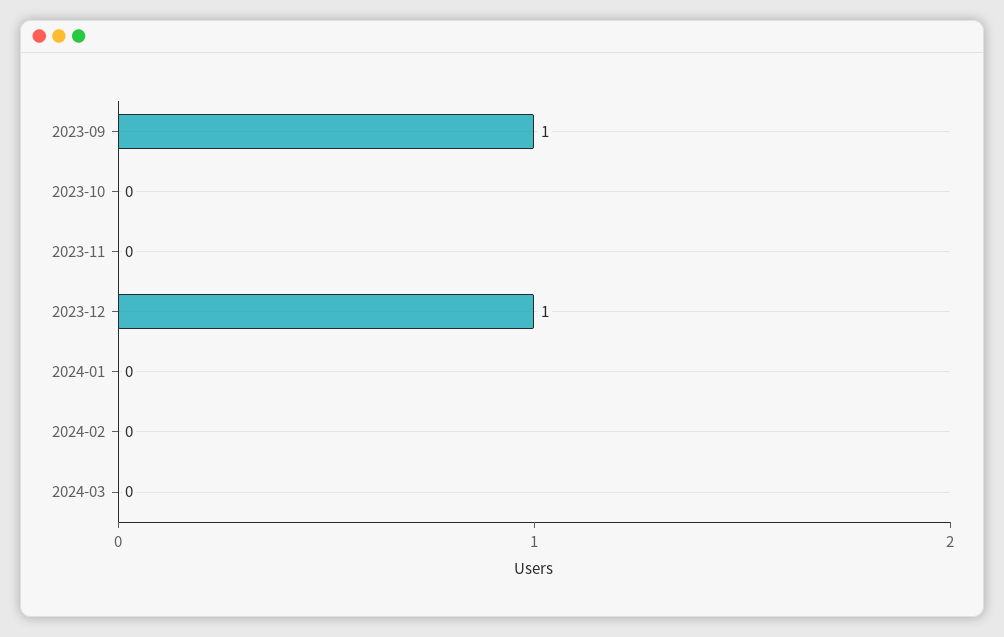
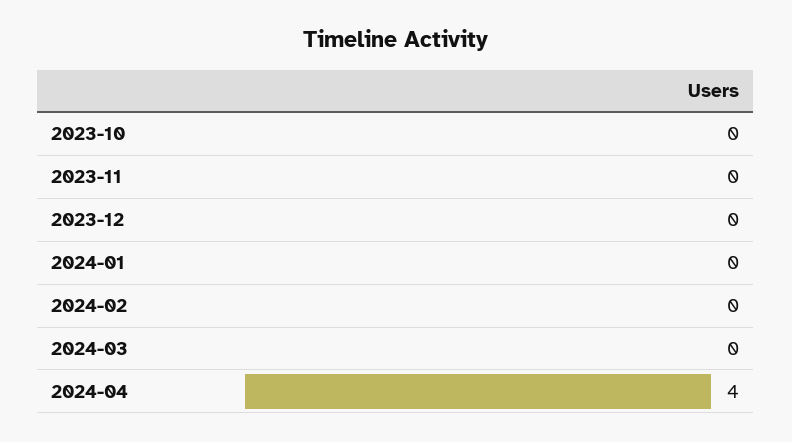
2023-09: 1 -> none
2023-12: 1 -> 0
2024-04: none -> 4

